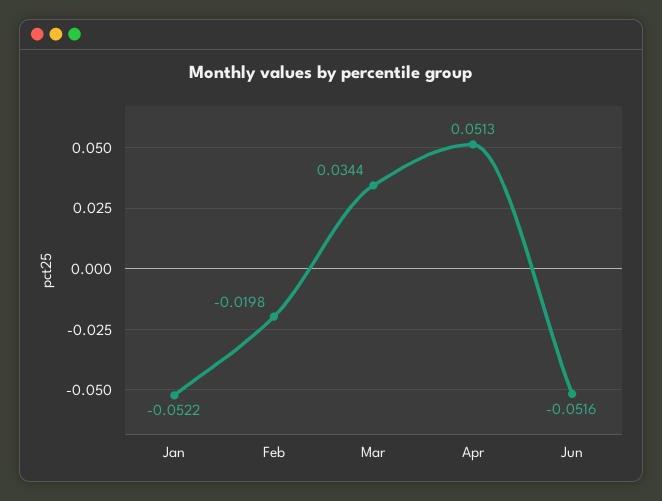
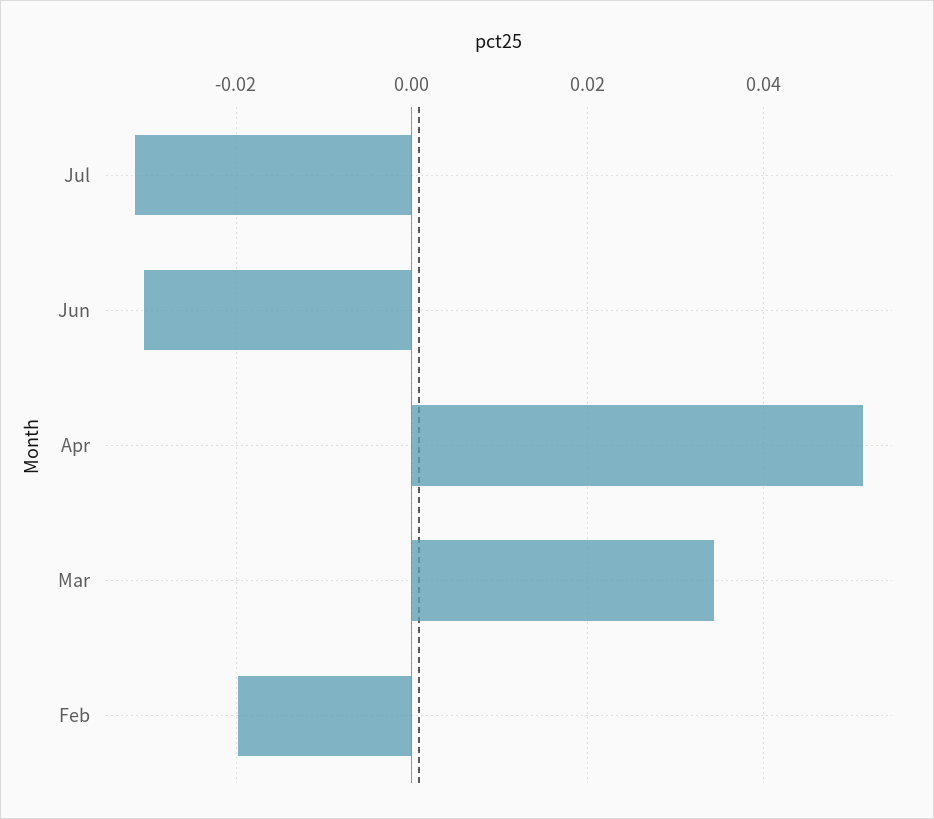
Jan: -0.0522 -> none
Jun: -0.0516 -> -0.03
Jul: none -> -0.032

